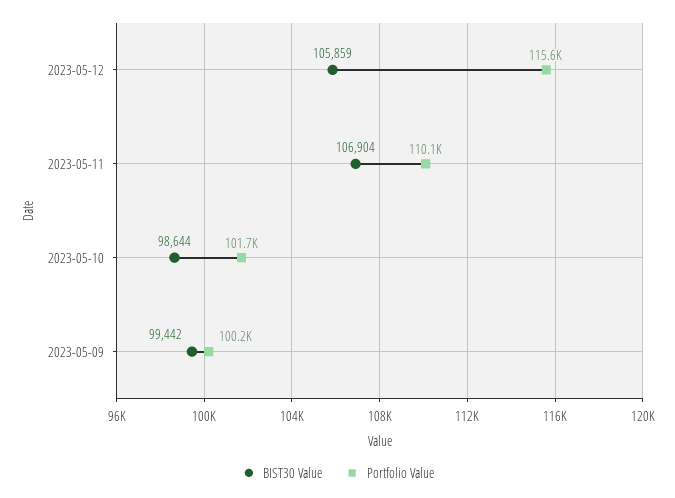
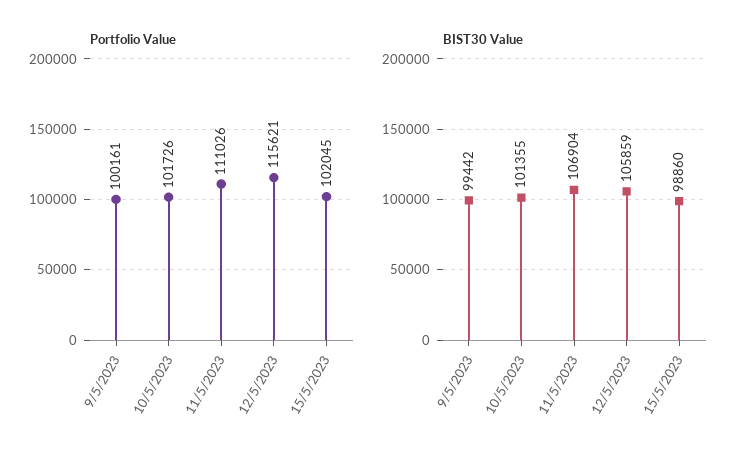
Portfolio Value, 2023-05-11: 110100 -> 111026
BIST30 Value, 2023-05-10: 98644 -> 101355
Portfolio Value, 15/5/2023: none -> 102045
BIST30 Value, 15/5/2023: none -> 98860

